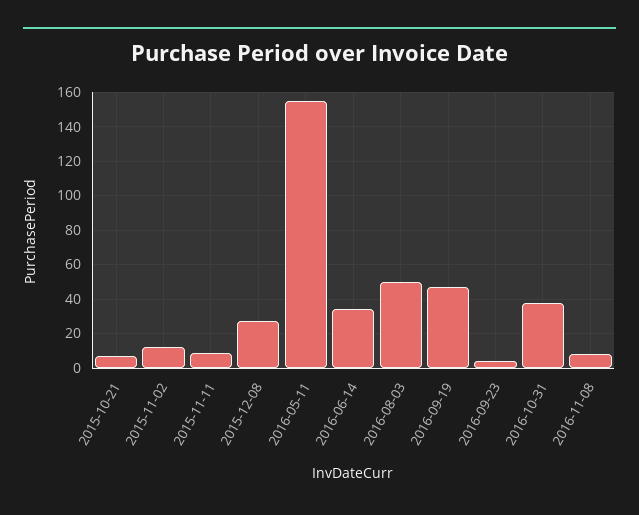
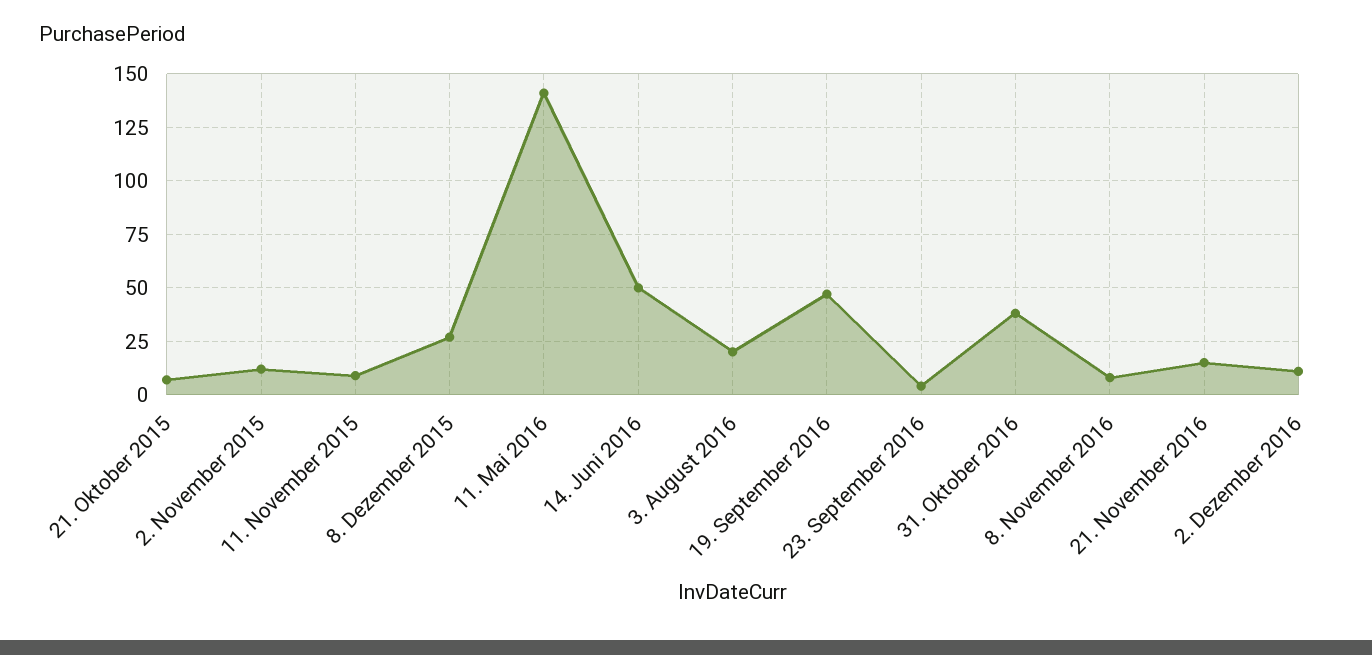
2016-05-11: 155 -> 140
2016-06-14: 35 -> 50
2016-08-03: 50 -> 20
21. November 2016: none -> 15
2. Dezember 2016: none -> 10

